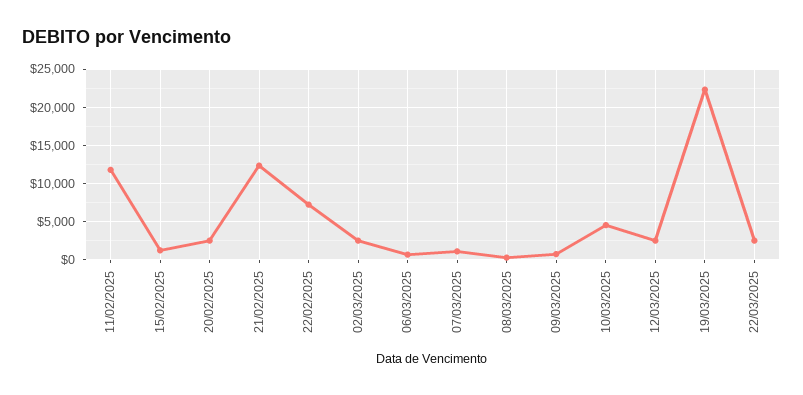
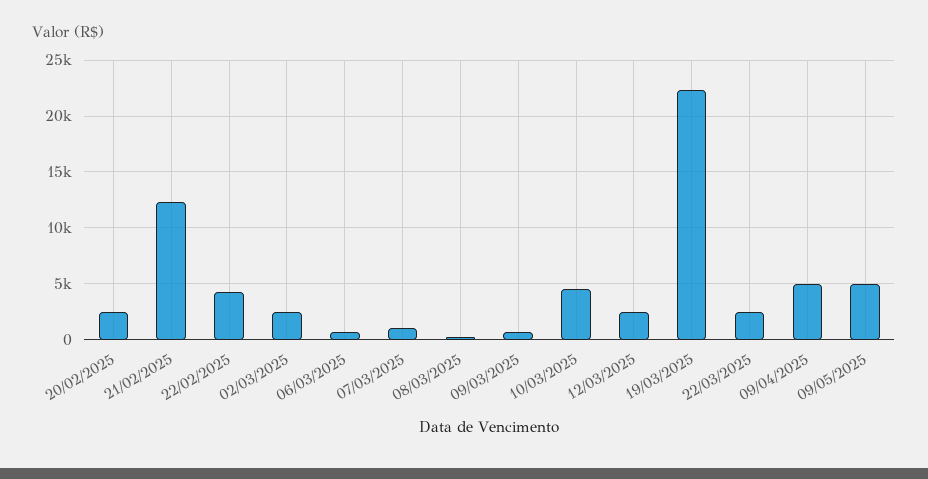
11/02/2025: 12000 -> none
15/02/2025: 1000 -> none
22/02/2025: 7000 -> 4000
09/04/2025: none -> 5000
09/05/2025: none -> 5000

